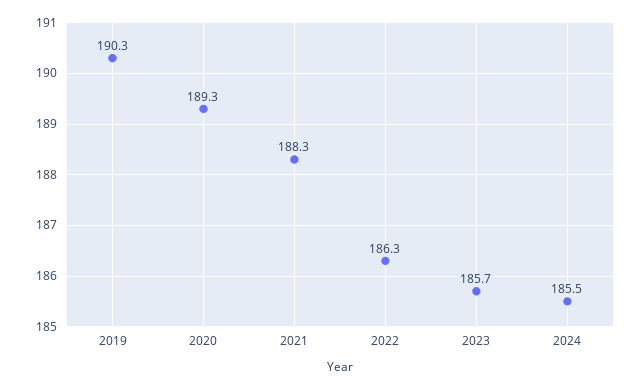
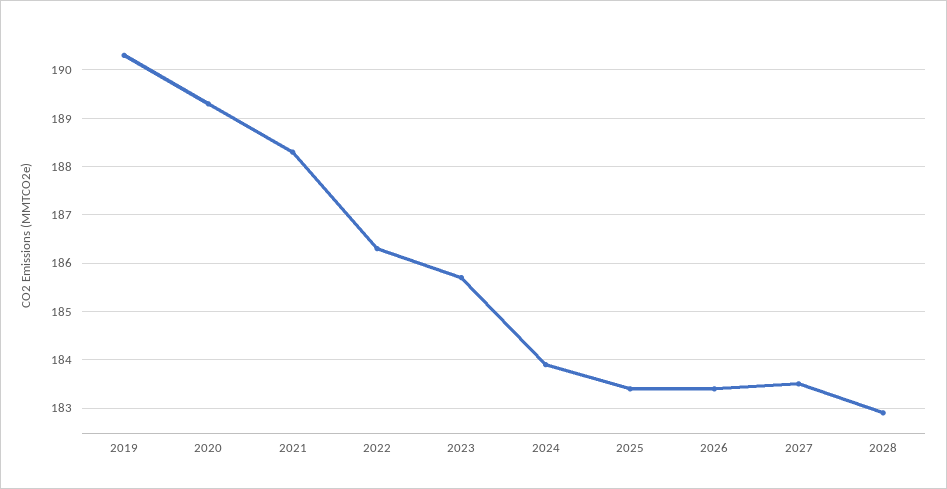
2024: 185.5 -> 184
2025: none -> 183.5
2026: none -> 183.5
2027: none -> 183.5
2028: none -> 183

